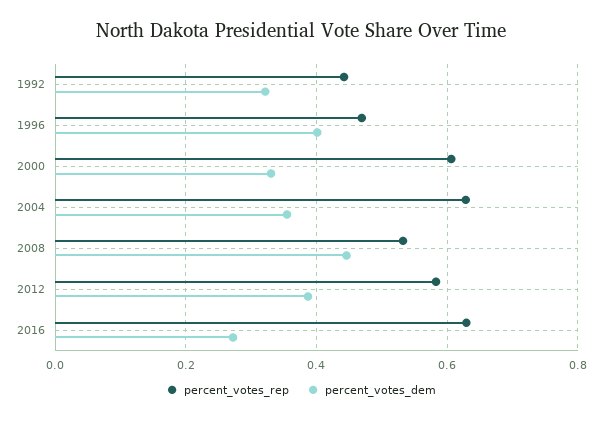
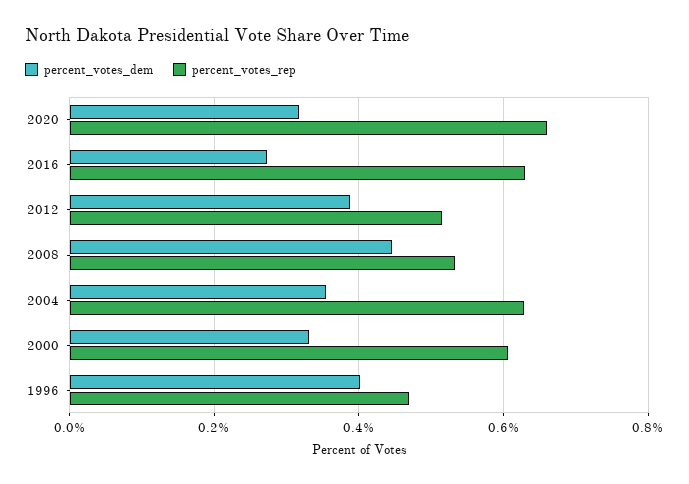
percent_votes_rep, 1992: 0.44 -> none
percent_votes_dem, 1992: 0.32 -> none
percent_votes_rep, 2012: 0.58 -> 0.52
percent_votes_dem, 2020: none -> 0.32
percent_votes_rep, 2020: none -> 0.66

